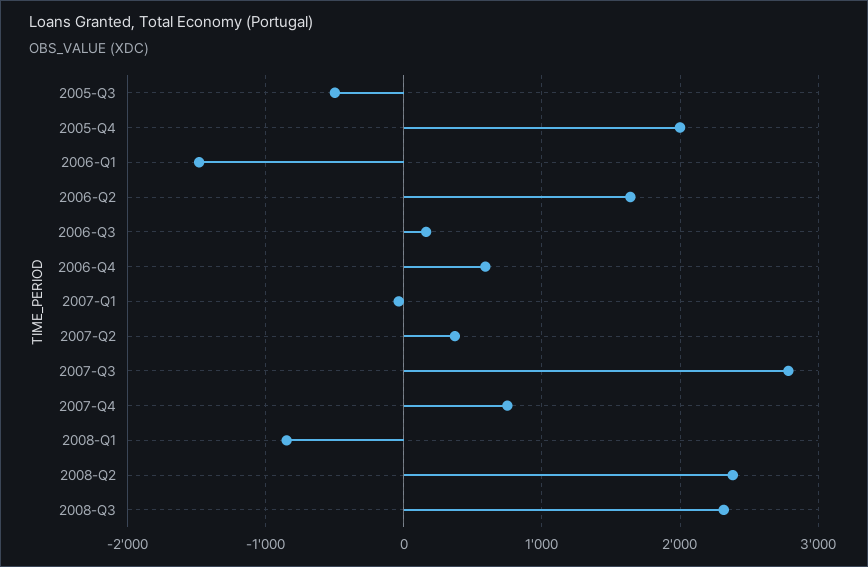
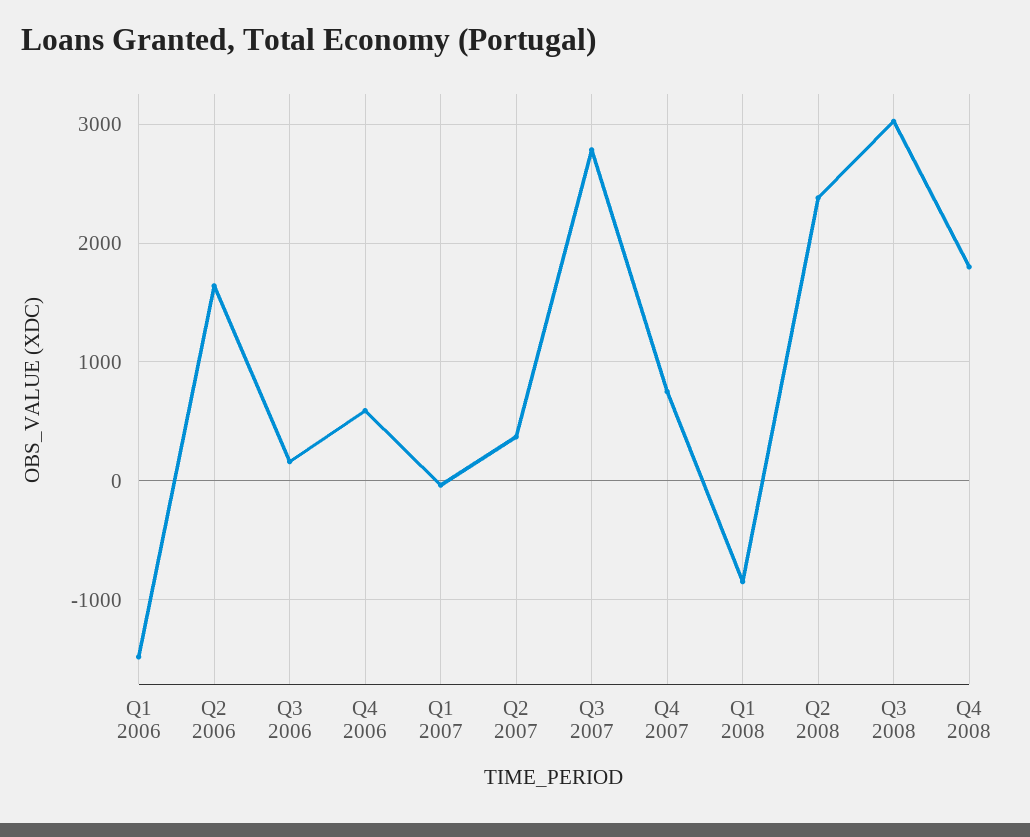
2005-Q3: -500 -> none
2005-Q4: 2000 -> none
2008-Q3: 2300 -> 3000
Q4 2008: none -> 1800

